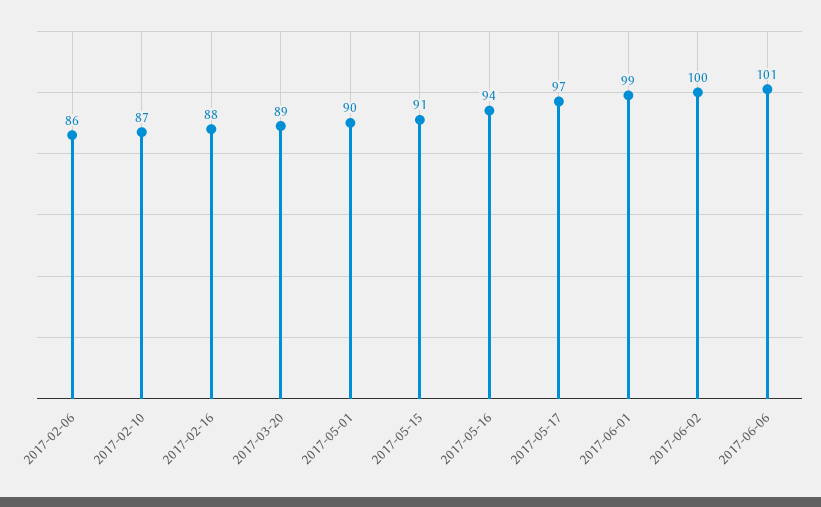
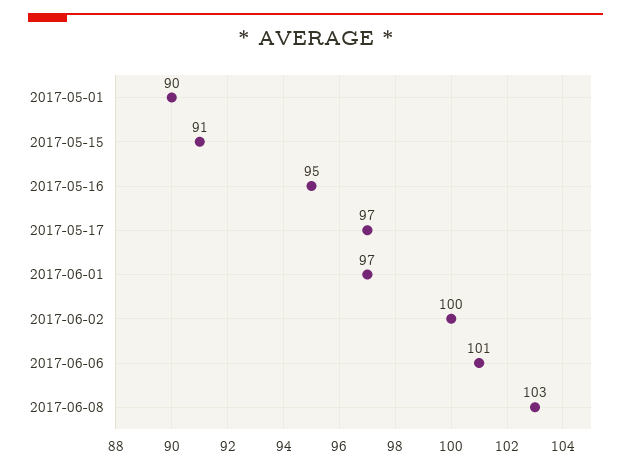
2017-02-06: 86 -> none
2017-02-10: 87 -> none
2017-02-16: 88 -> none
2017-03-20: 89 -> none
2017-05-16: 94 -> 95
2017-06-01: 99 -> 97
2017-06-08: none -> 103

